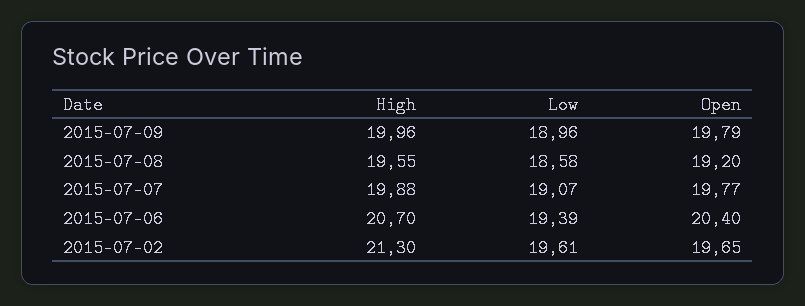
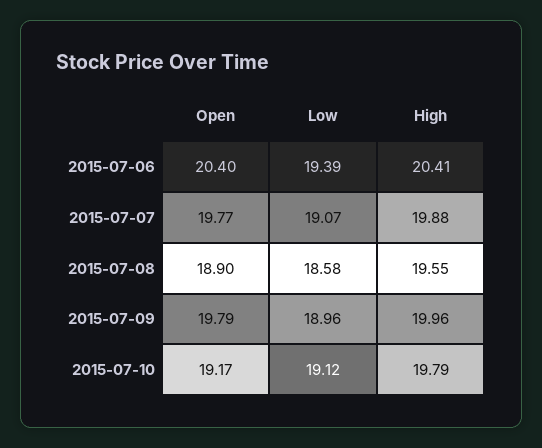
Open, 2015-07-08: 19.2 -> 18.9
High, 2015-07-06: 20.7 -> 20.41
High, 2015-07-02: 21.3 -> none
Low, 2015-07-02: 19.61 -> none
Open, 2015-07-02: 19.65 -> none
Open, 2015-07-10: none -> 19.17
Low, 2015-07-10: none -> 19.12
High, 2015-07-10: none -> 19.79

